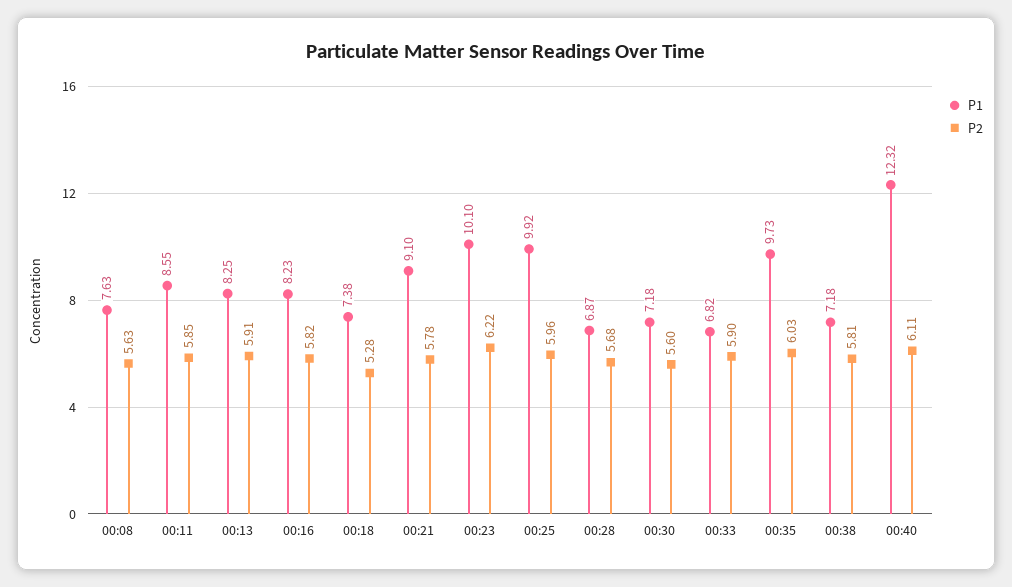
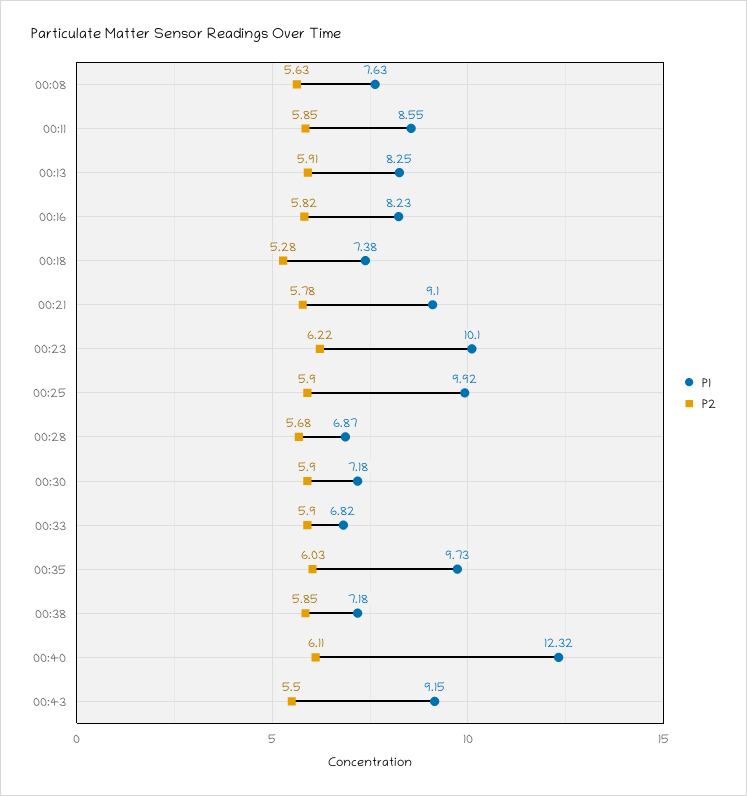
P2, 00:25: 5.96 -> 5.9
P2, 00:30: 5.6 -> 5.9
P2, 00:38: 5.81 -> 5.85
P1, 00:43: none -> 9.15
P2, 00:43: none -> 5.5

